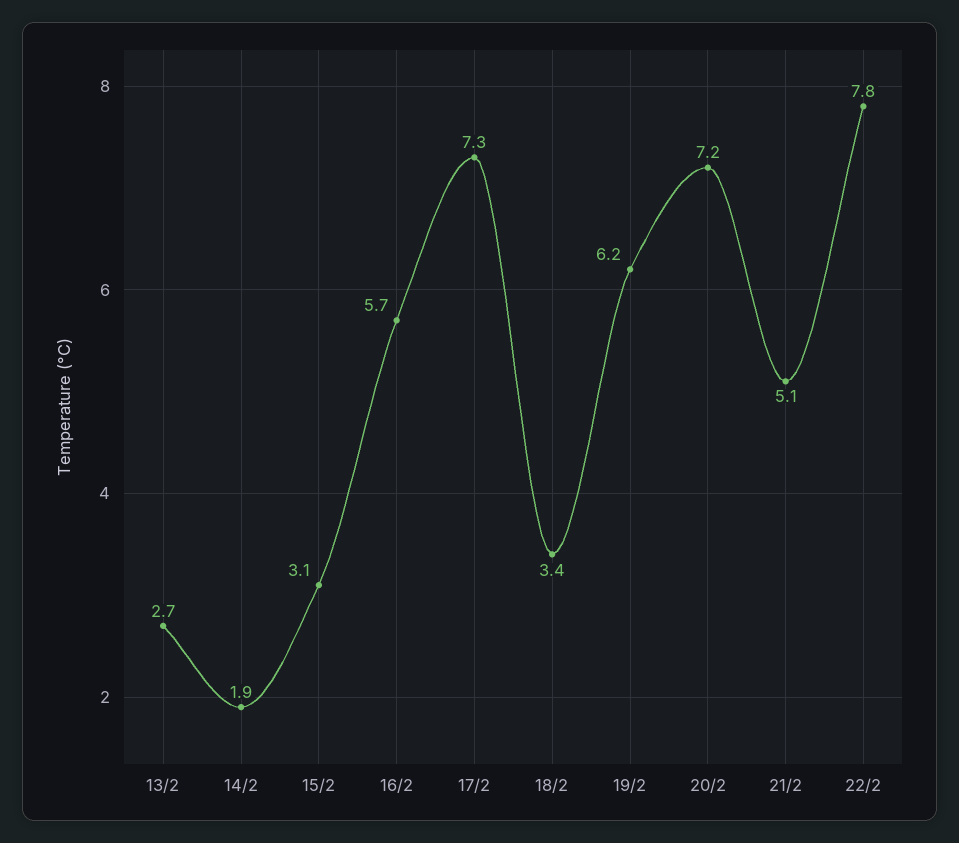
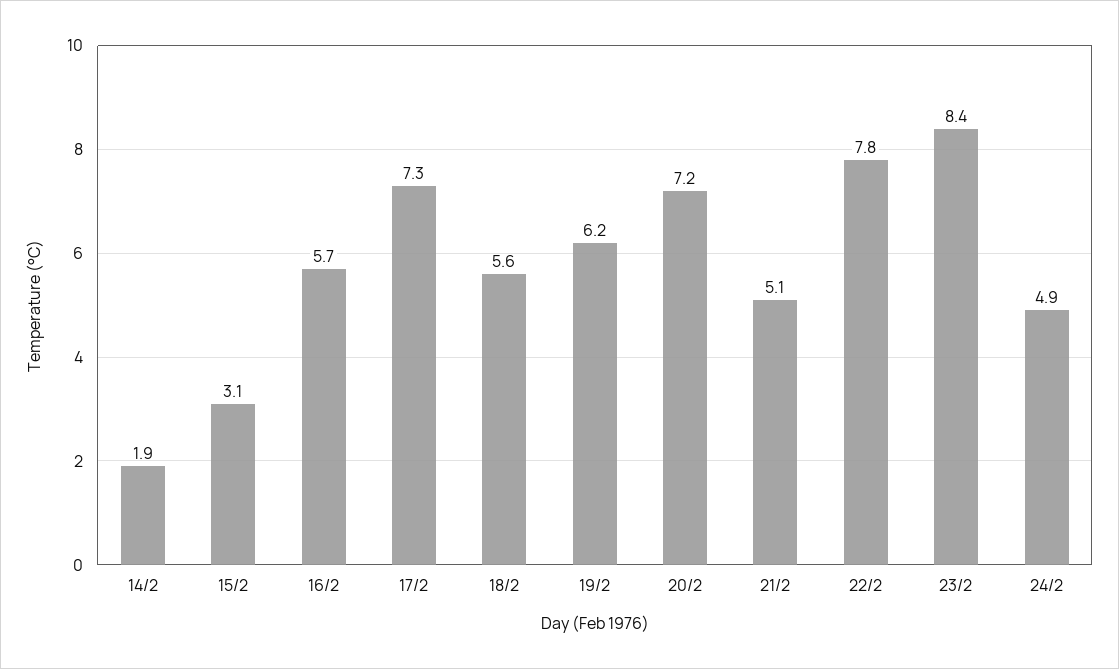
13/2: 2.7 -> none
18/2: 3.4 -> 5.6
23/2: none -> 8.4
24/2: none -> 4.9

